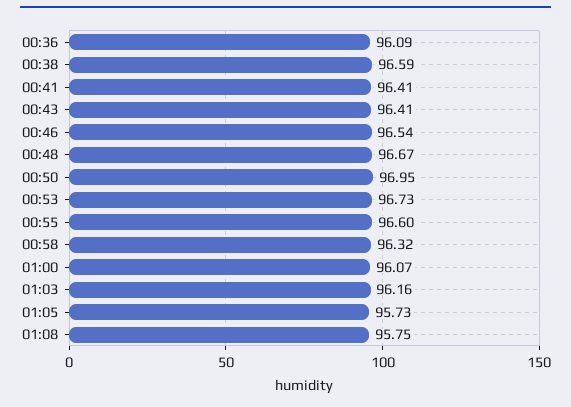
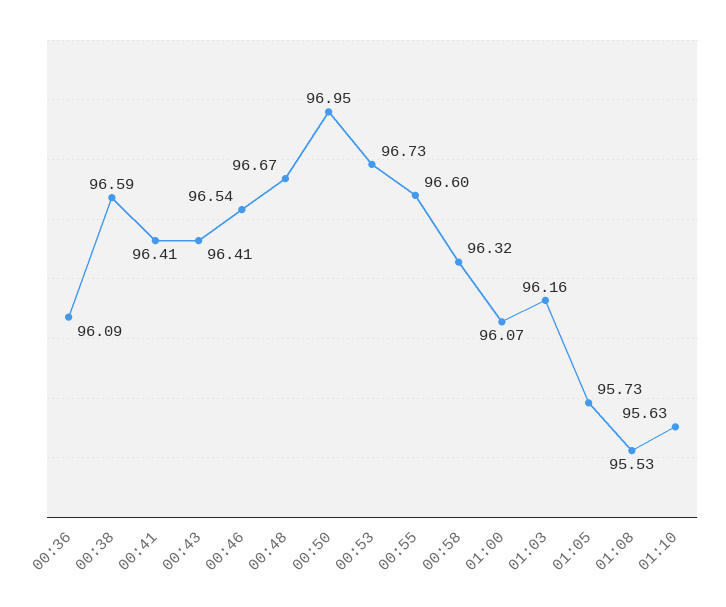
01:08: 95.75 -> 95.53
01:10: none -> 95.63

